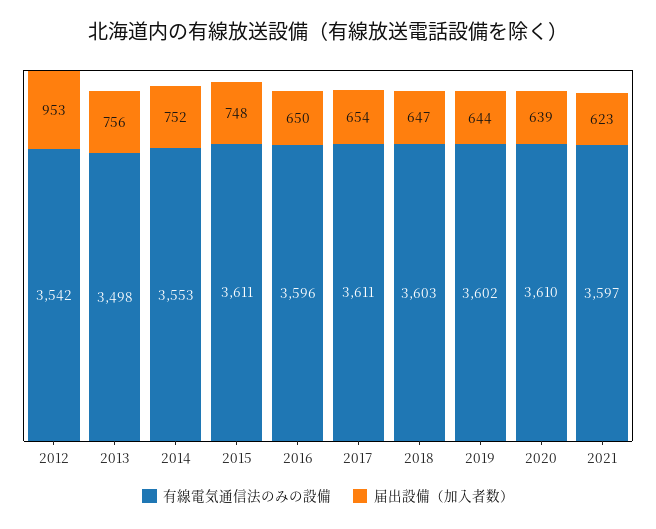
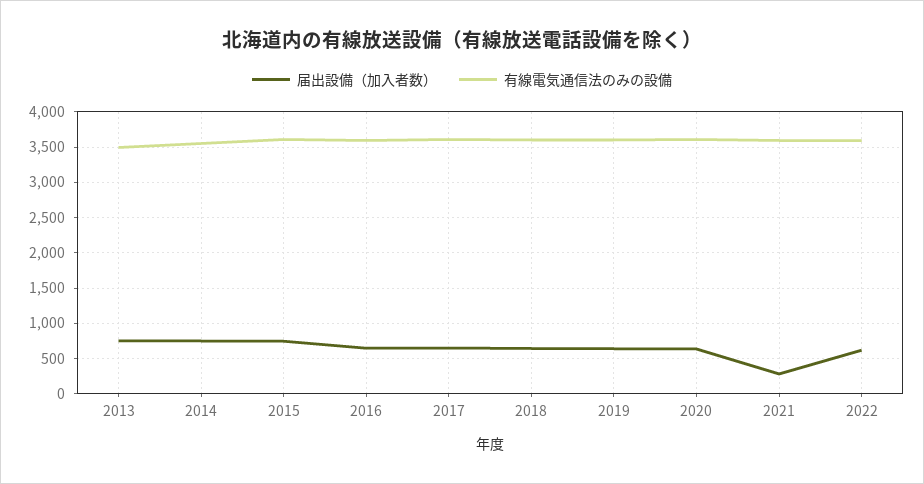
有線電気通信法のみの設備, 2012: 3542 -> none
届出設備（加入者数）, 2012: 953 -> none
届出設備（加入者数）, 2021: 623 -> 300
届出設備（加入者数）, 2022: none -> 600
有線電気通信法のみの設備, 2022: none -> 3600

